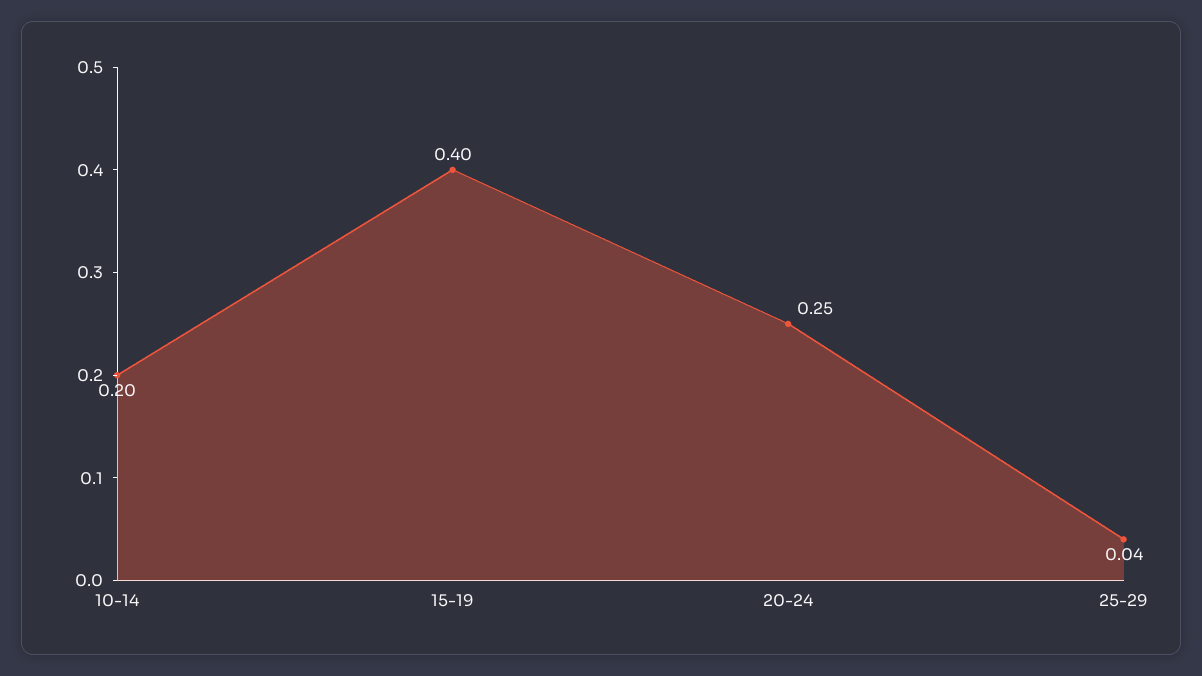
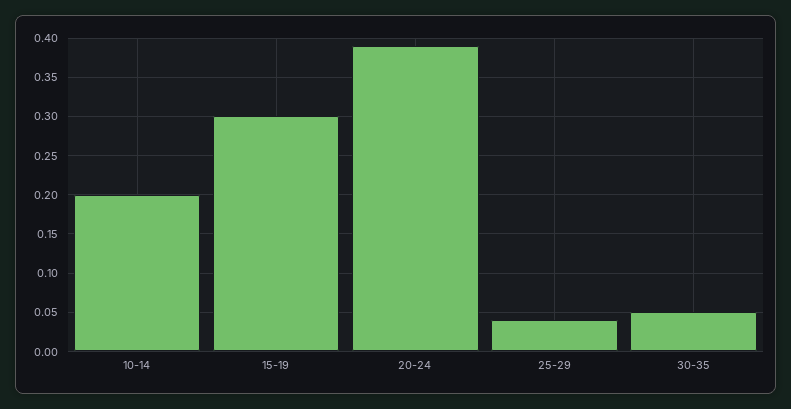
15-19: 0.4 -> 0.3
20-24: 0.25 -> 0.39
30-35: none -> 0.05

